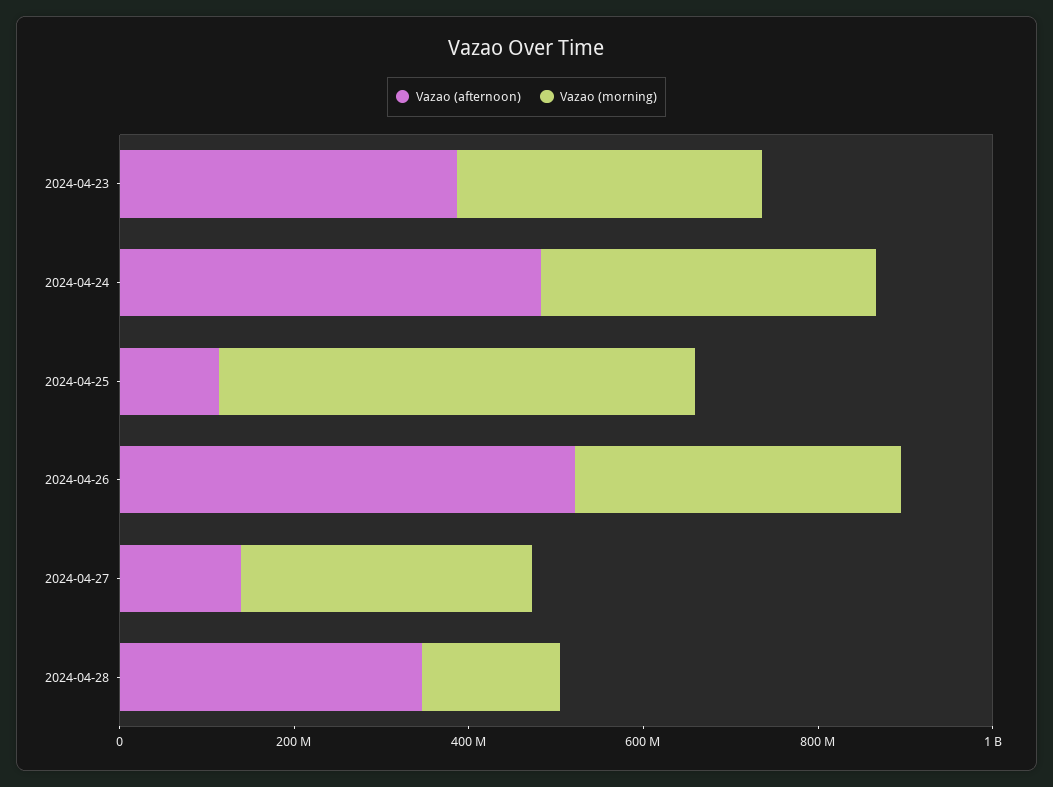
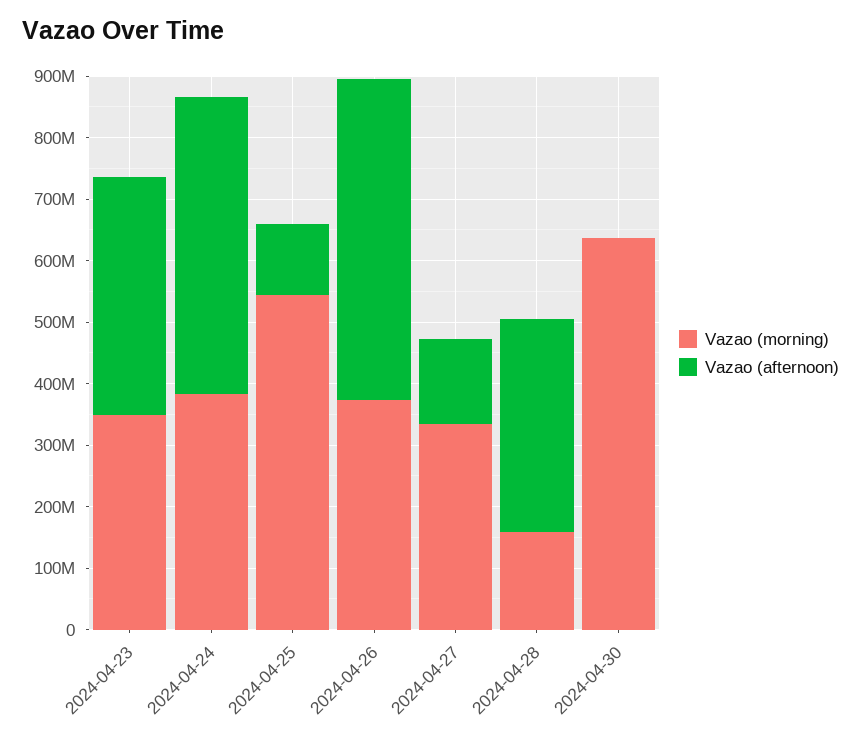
Vazao (morning), 2024-04-30: none -> 640000000
Vazao (afternoon), 2024-04-30: none -> 0

